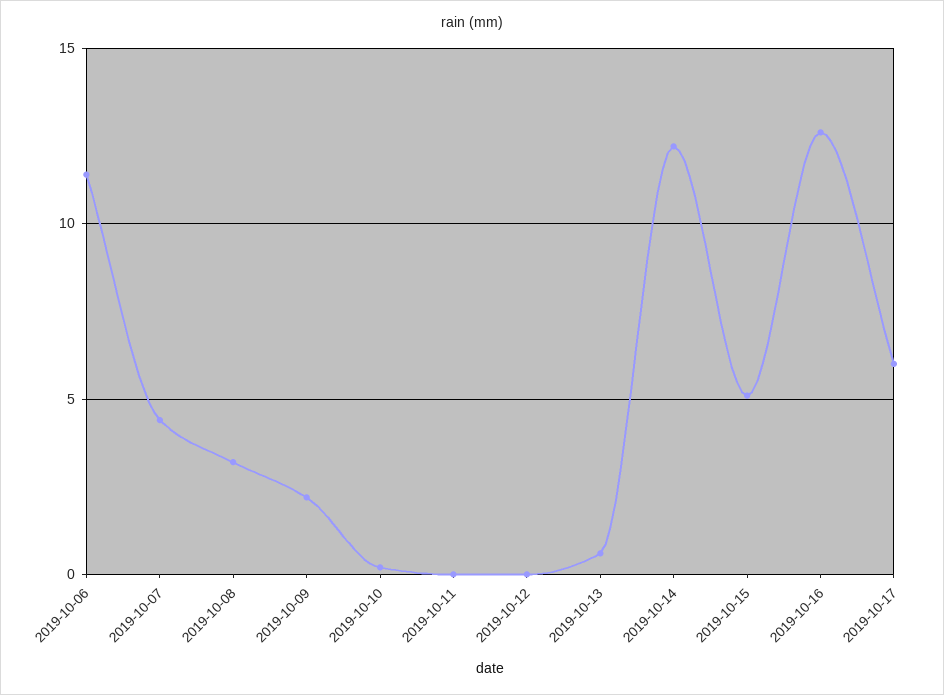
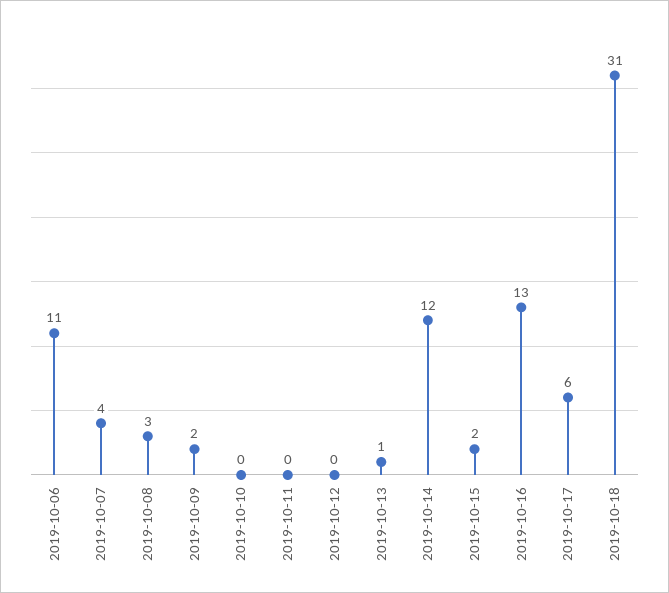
2019-10-15: 5 -> 2
2019-10-18: none -> 31

